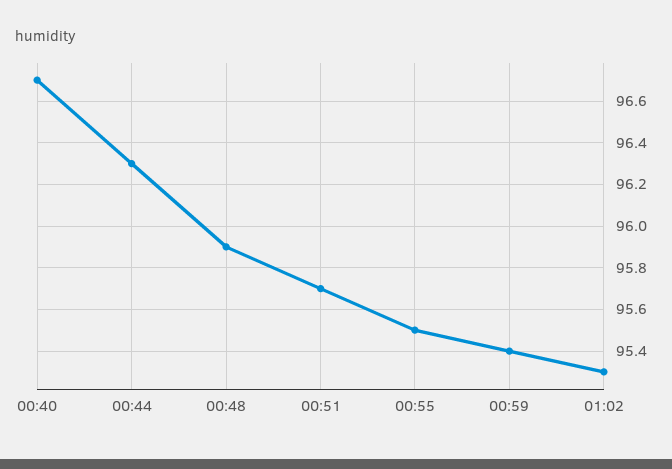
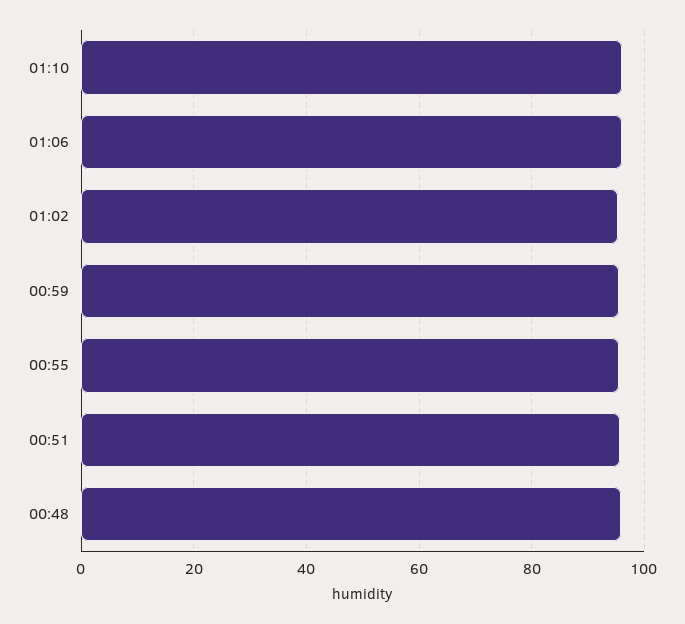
00:40: 96.7 -> none
00:44: 96.3 -> none
01:10: none -> 96
01:06: none -> 96

